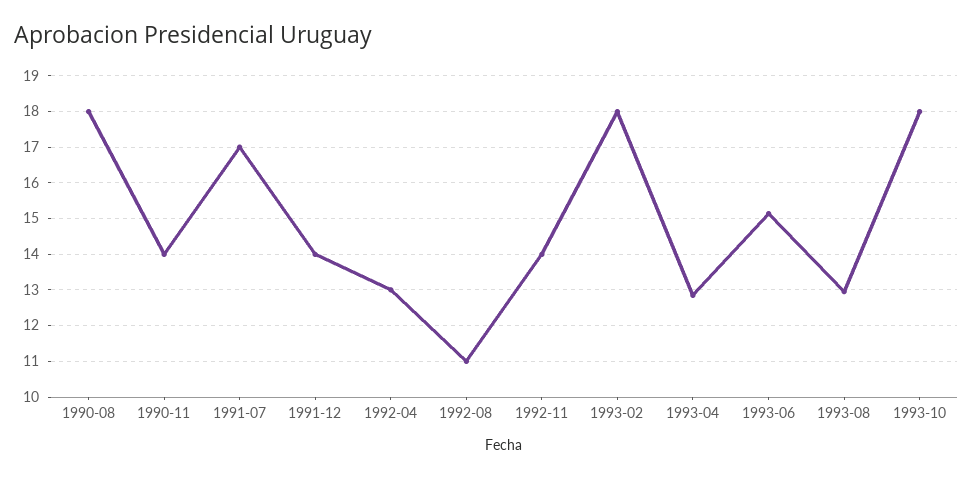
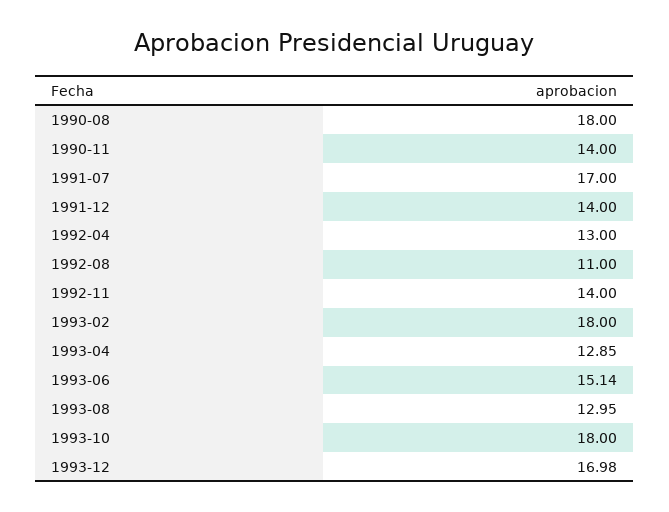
1993-12: none -> 16.98

